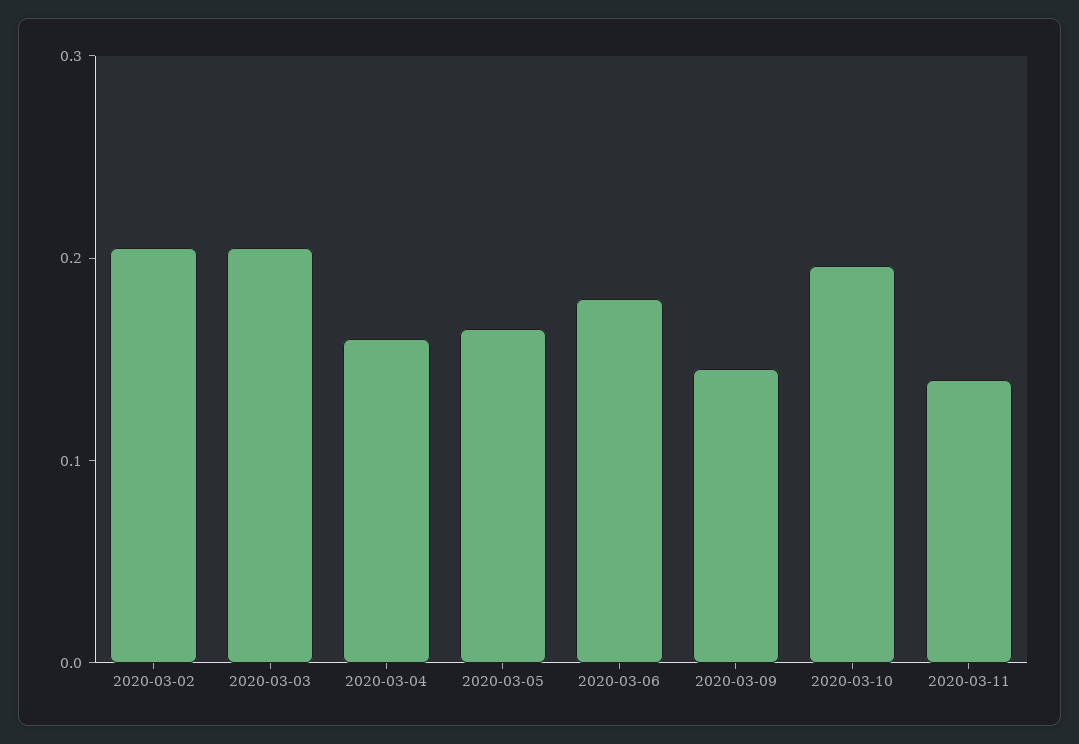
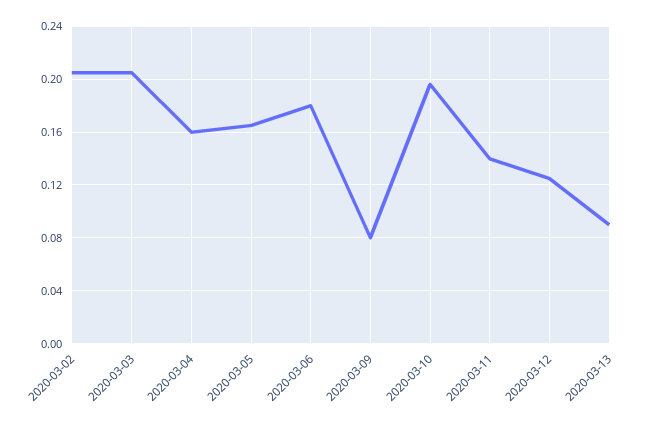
2020-03-09: 0.14 -> 0.08
2020-03-12: none -> 0.125
2020-03-13: none -> 0.09

